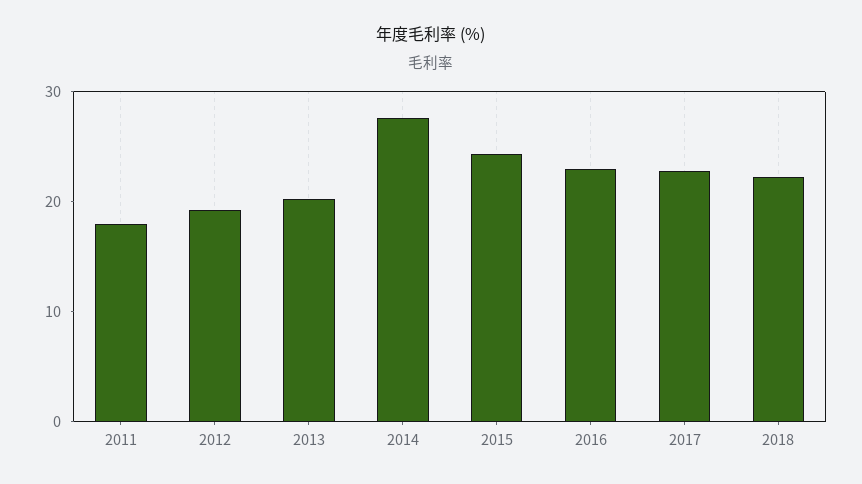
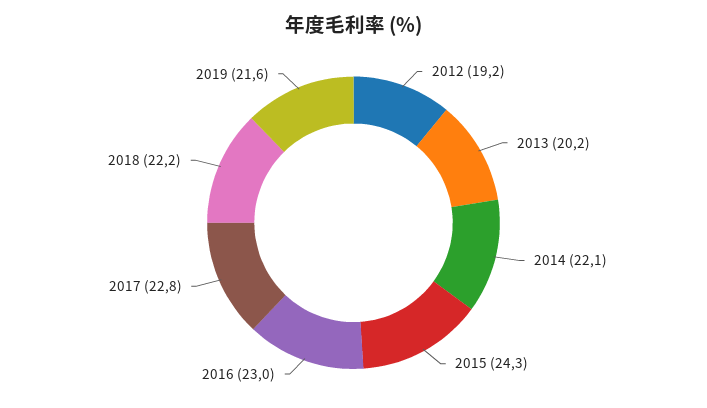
2011: 18 -> none
2014: 28 -> 22.1
2019: none -> 21.6

